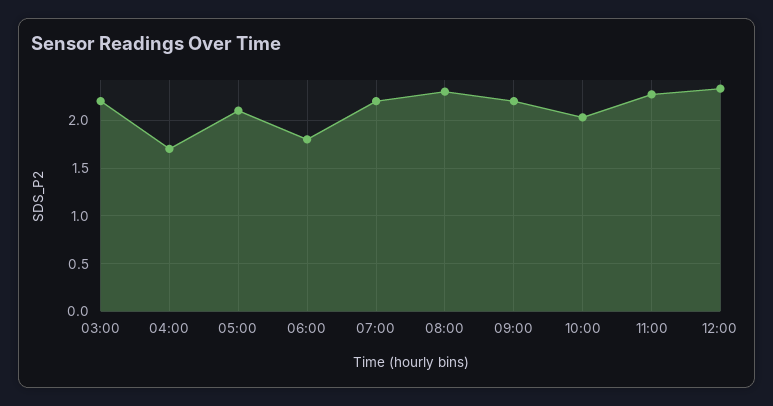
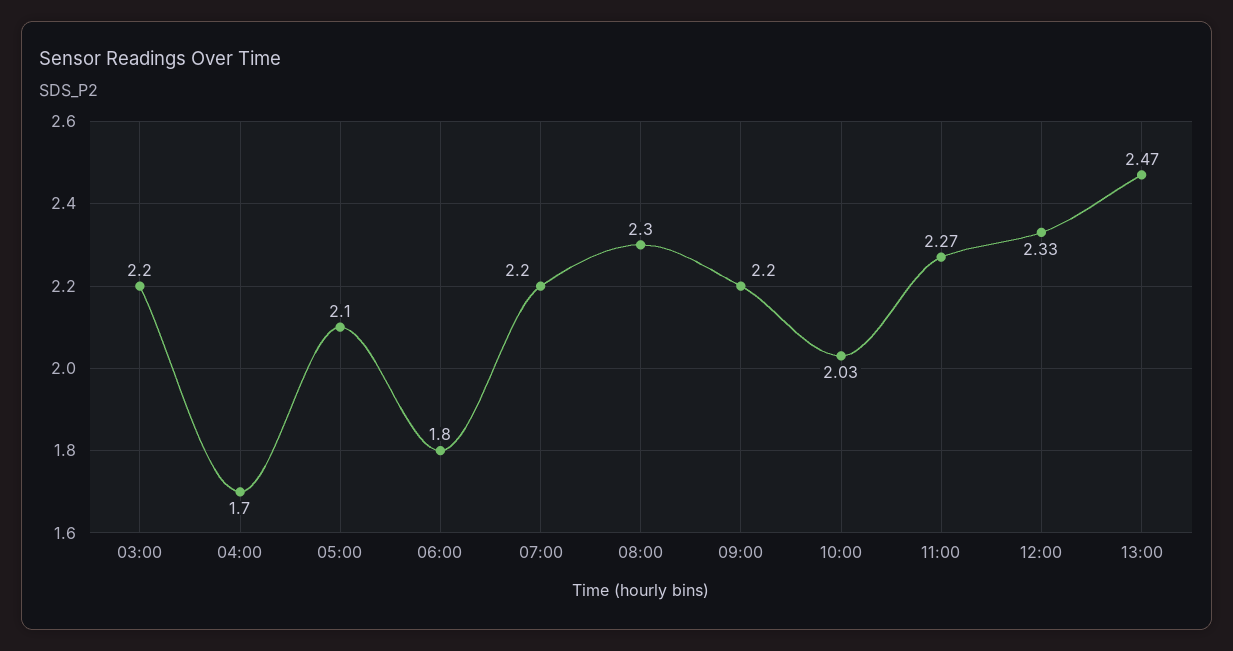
13:00: none -> 2.47

